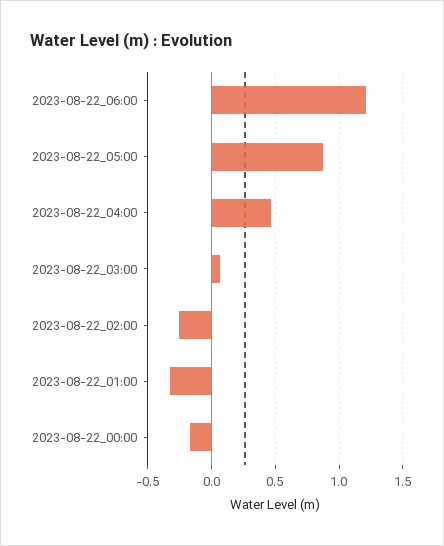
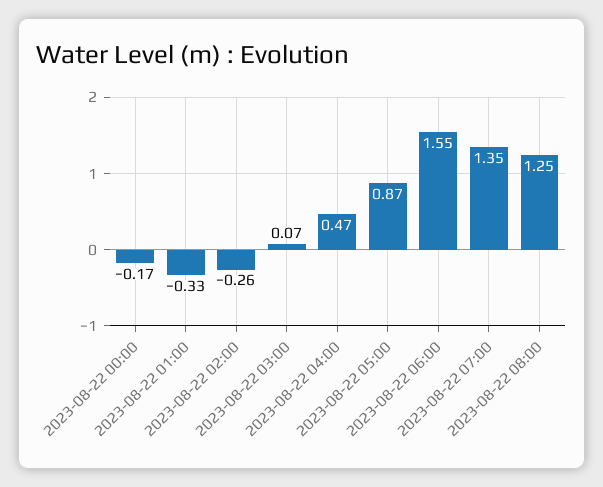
2023-08-22_06:00: 1.2 -> 1.55
2023-08-22 07:00: none -> 1.35
2023-08-22 08:00: none -> 1.25

